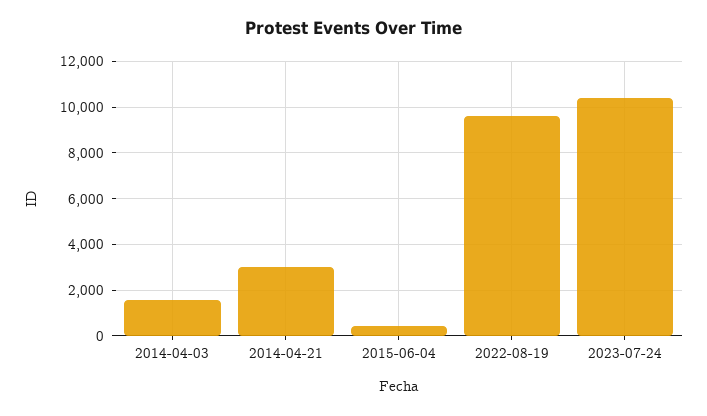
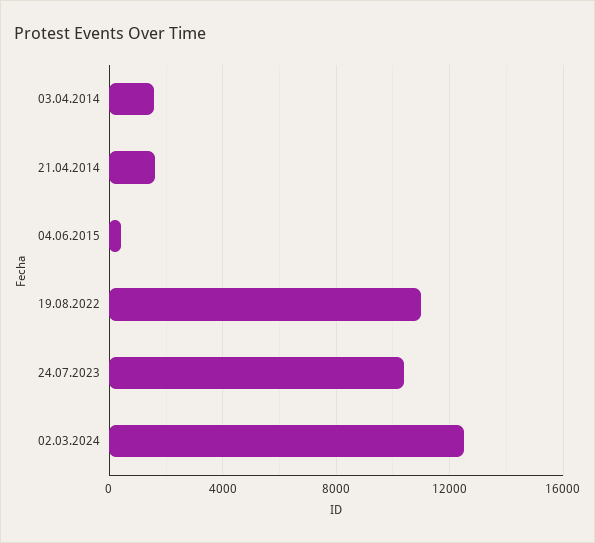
2014-04-21: 3000 -> 1500
2022-08-19: 9500 -> 11000
02.03.2024: none -> 12500

